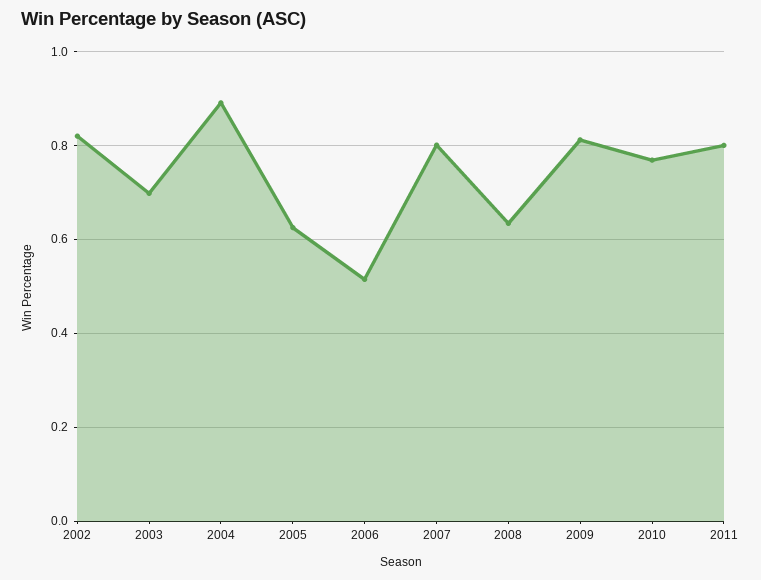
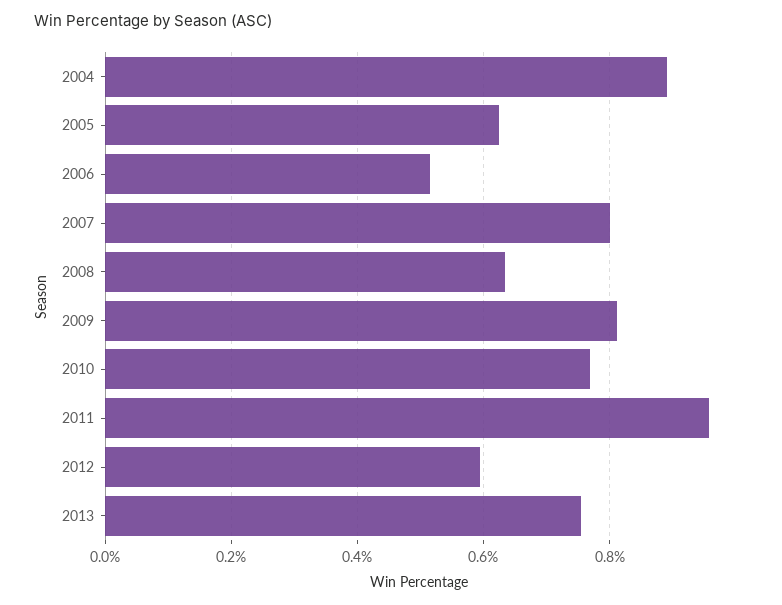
2002: 0.82 -> none
2003: 0.7 -> none
2011: 0.8 -> 0.96
2012: none -> 0.6
2013: none -> 0.76

